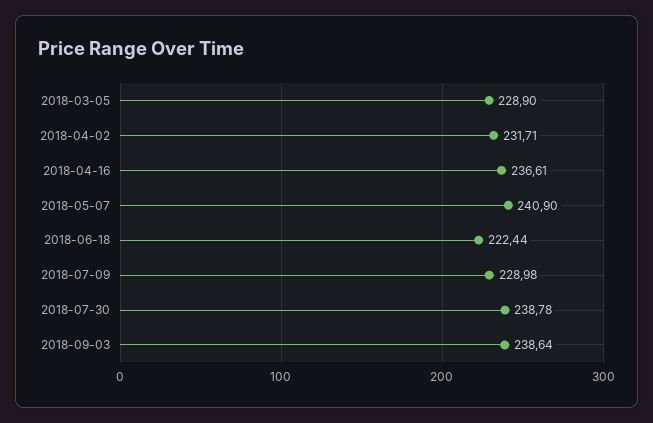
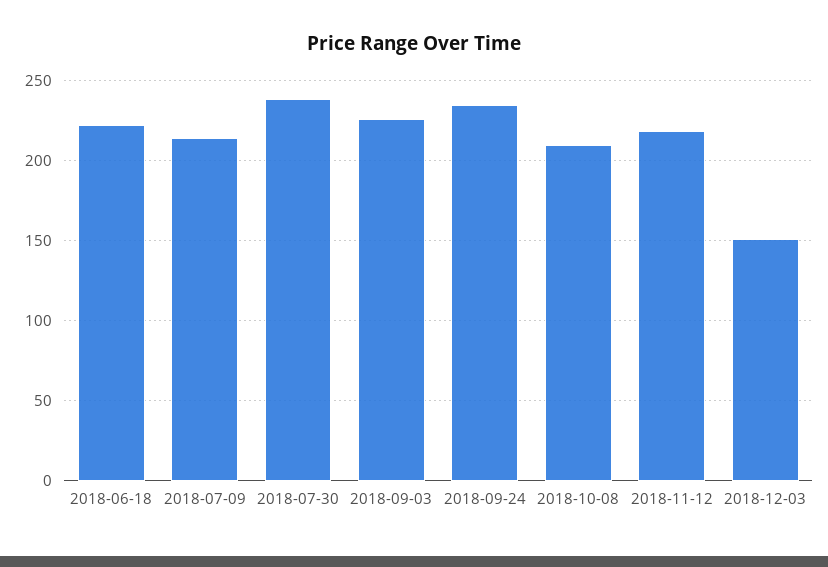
2018-03-05: 228.9 -> none
2018-04-02: 231.71 -> none
2018-04-16: 236.61 -> none
2018-05-07: 240.9 -> none
2018-07-09: 228.98 -> 215
2018-09-03: 238.64 -> 225
2018-09-24: none -> 235
2018-10-08: none -> 210
2018-11-12: none -> 220
2018-12-03: none -> 150

